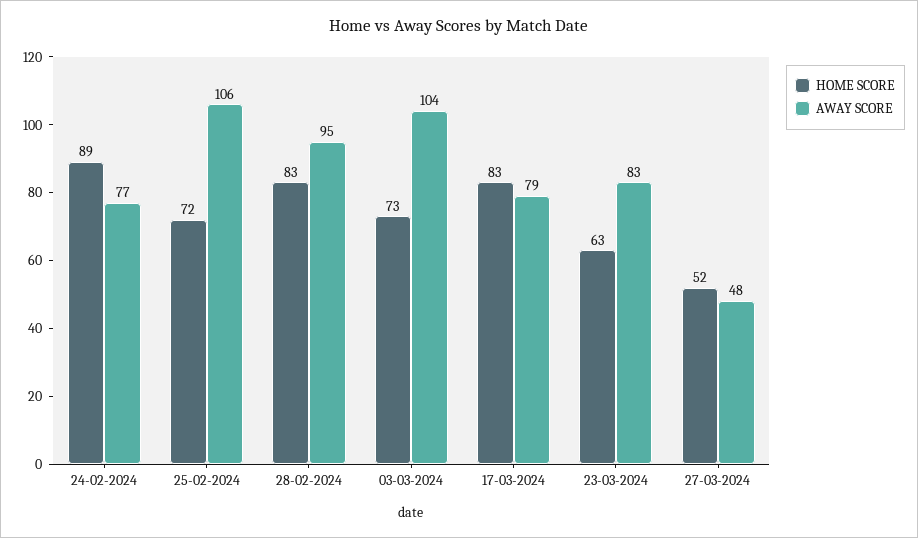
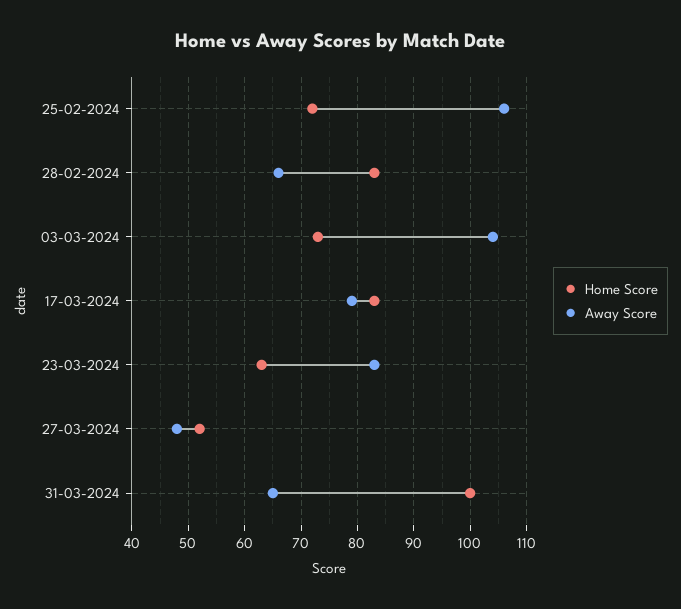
HOME SCORE, 24-02-2024: 89 -> none
AWAY SCORE, 24-02-2024: 77 -> none
AWAY SCORE, 28-02-2024: 95 -> 65
HOME SCORE, 31-03-2024: none -> 100
AWAY SCORE, 31-03-2024: none -> 65

